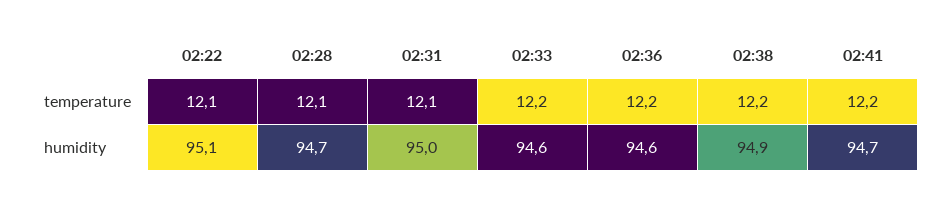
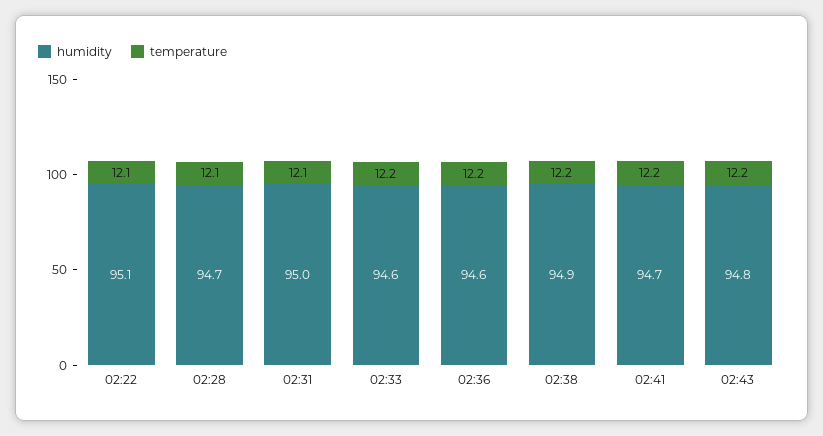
humidity, 02:43: none -> 94.8
temperature, 02:43: none -> 12.2

